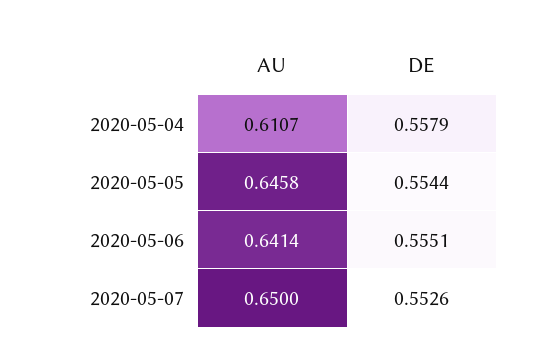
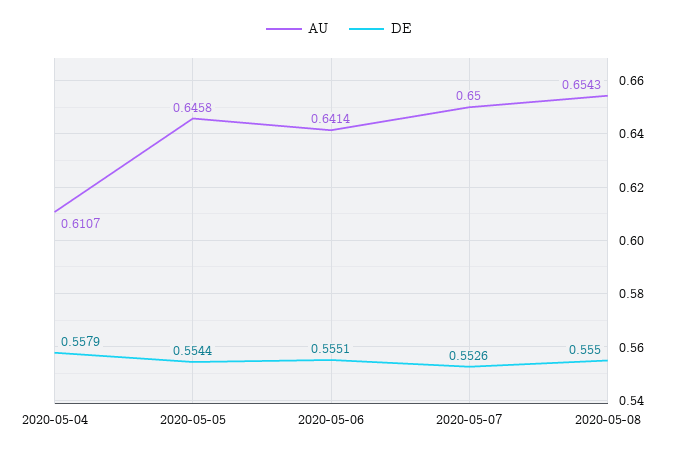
AU, 2020-05-08: none -> 0.6543
DE, 2020-05-08: none -> 0.555

